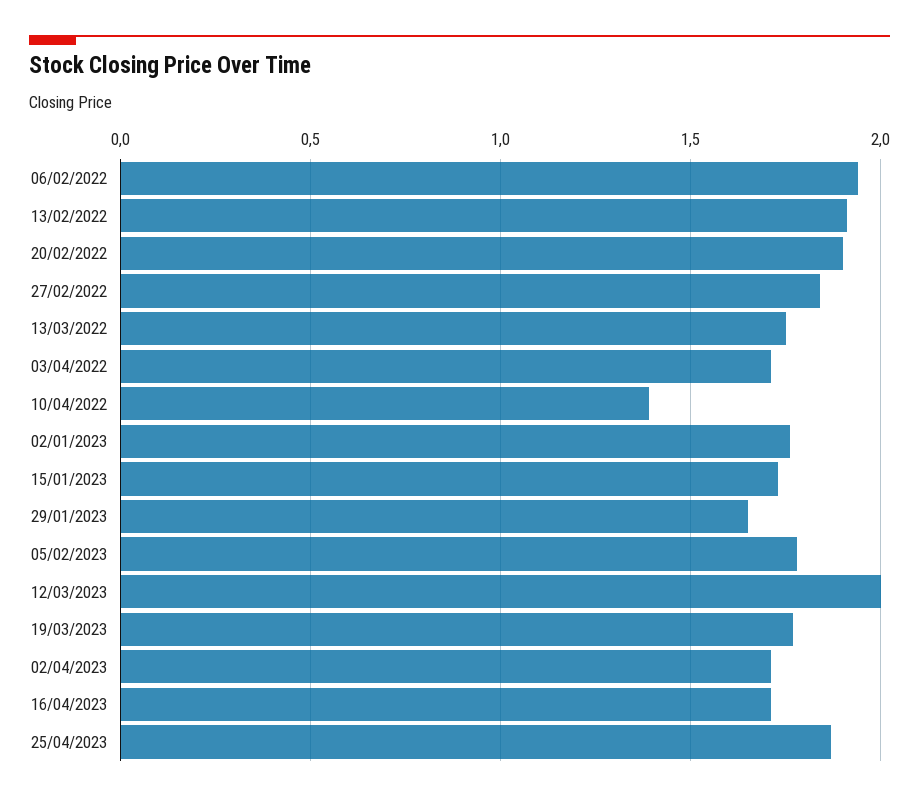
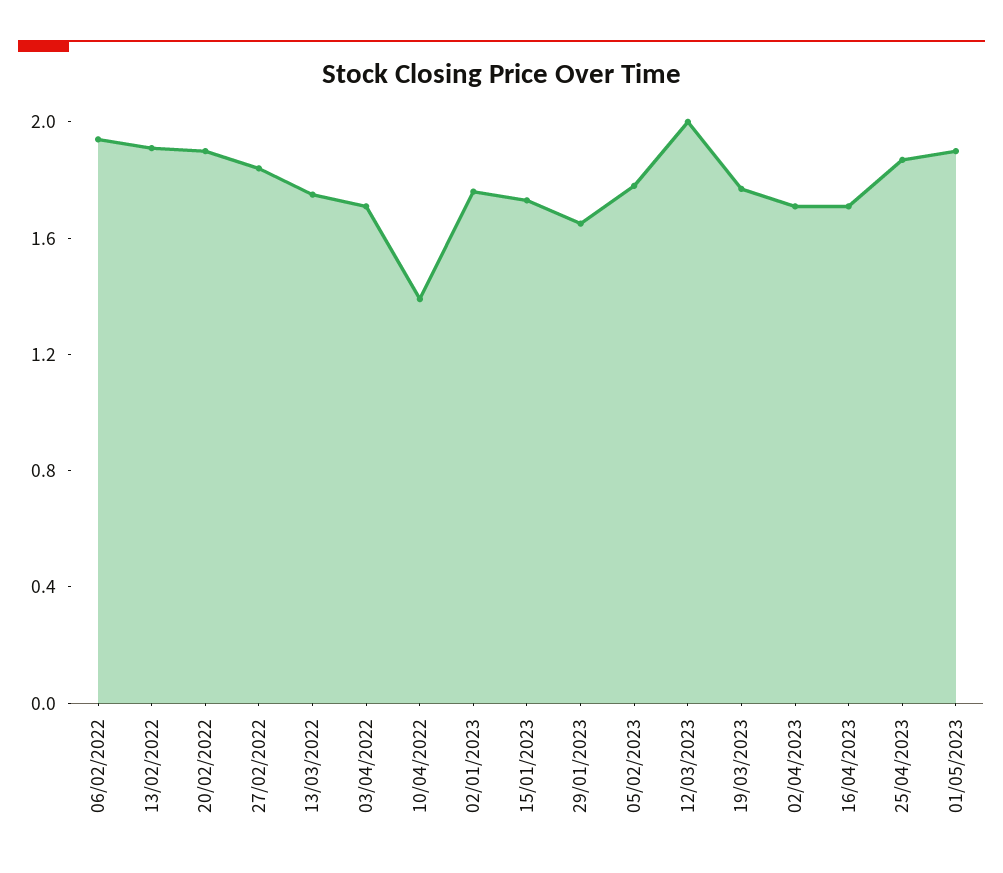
01/05/2023: none -> 1.9

